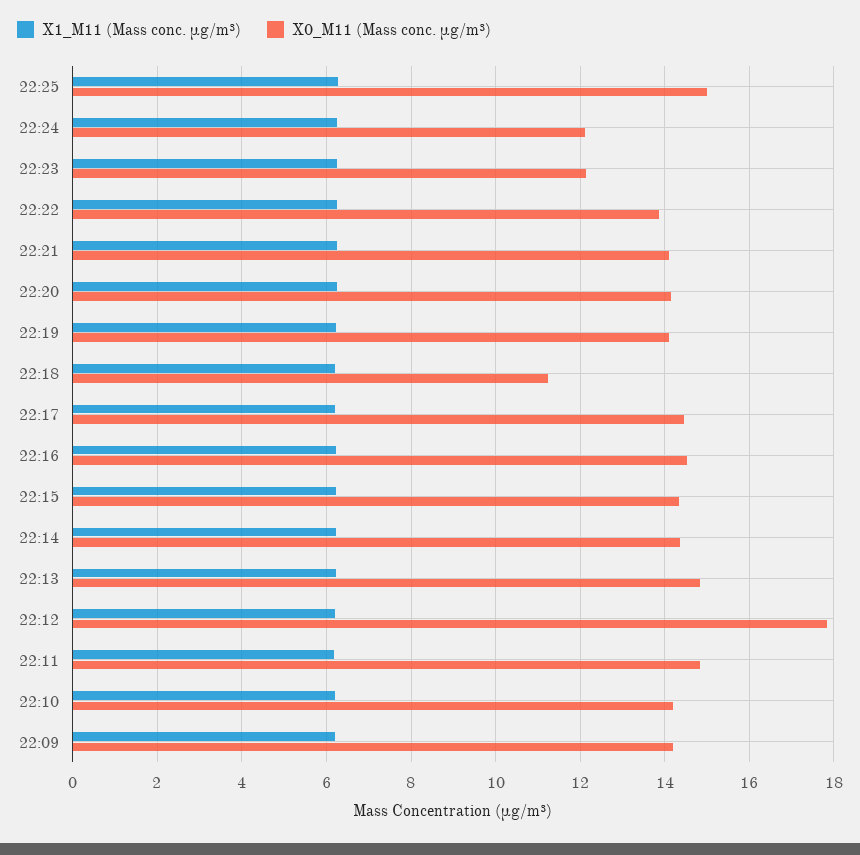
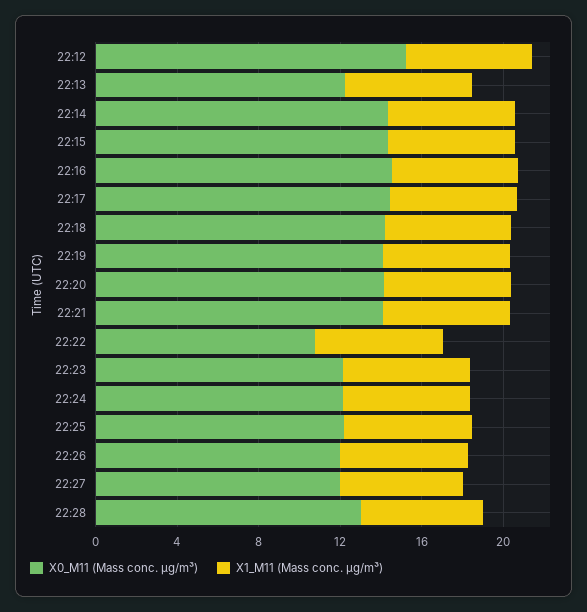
X0_M11 (Mass conc. μg/m³), 22:25: 15 -> 12
X0_M11 (Mass conc. μg/m³), 22:22: 13.8 -> 11
X0_M11 (Mass conc. μg/m³), 22:18: 11.2 -> 14
X0_M11 (Mass conc. μg/m³), 22:13: 14.8 -> 12
X0_M11 (Mass conc. μg/m³), 22:12: 17.8 -> 15
X1_M11 (Mass conc. μg/m³), 22:11: 6.2 -> none
X0_M11 (Mass conc. μg/m³), 22:11: 14.8 -> none
X1_M11 (Mass conc. μg/m³), 22:10: 6.2 -> none
X0_M11 (Mass conc. μg/m³), 22:10: 14.2 -> none
X1_M11 (Mass conc. μg/m³), 22:09: 6.2 -> none
X0_M11 (Mass conc. μg/m³), 22:09: 14.2 -> none
X0_M11 (Mass conc. μg/m³), 22:26: none -> 12
X1_M11 (Mass conc. μg/m³), 22:26: none -> 6
X0_M11 (Mass conc. μg/m³), 22:27: none -> 12
X1_M11 (Mass conc. μg/m³), 22:27: none -> 6
X0_M11 (Mass conc. μg/m³), 22:28: none -> 13
X1_M11 (Mass conc. μg/m³), 22:28: none -> 6

